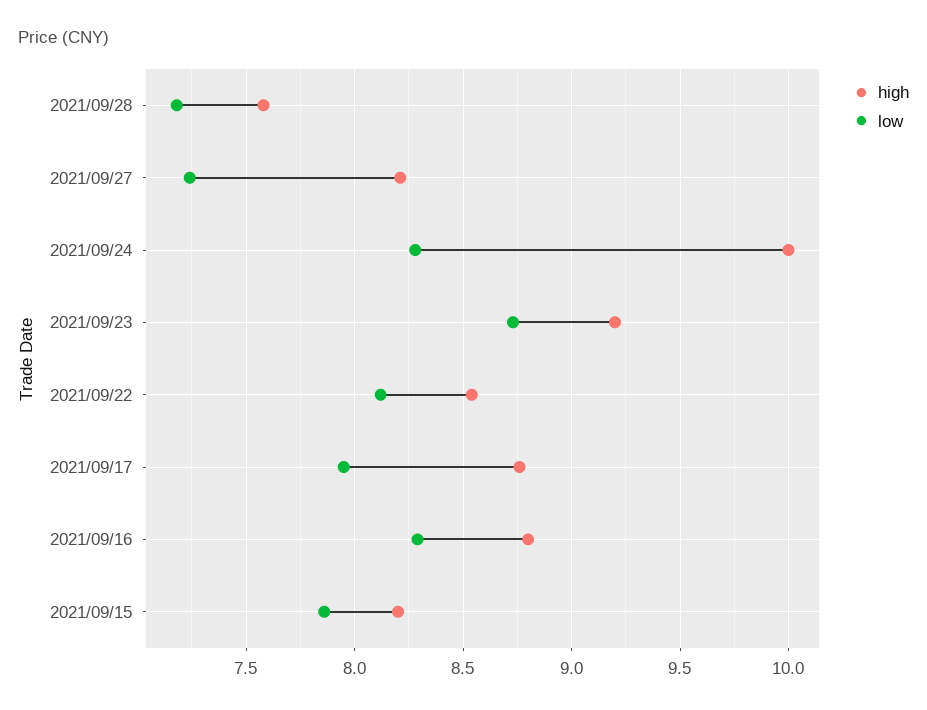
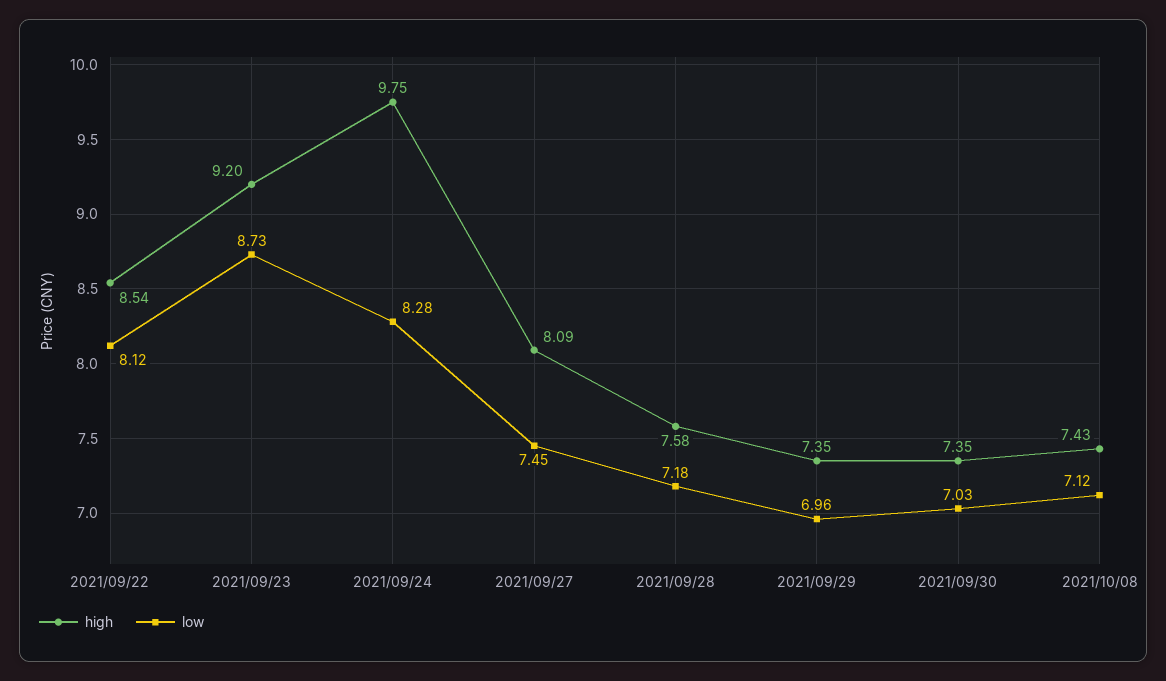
high, 2021/09/27: 8.2 -> 8.09
low, 2021/09/27: 7.25 -> 7.45
high, 2021/09/24: 10 -> 9.75
high, 2021/09/17: 8.75 -> none
low, 2021/09/17: 7.95 -> none
high, 2021/09/16: 8.8 -> none
low, 2021/09/16: 8.3 -> none
high, 2021/09/15: 8.2 -> none
low, 2021/09/15: 7.85 -> none
high, 2021/09/29: none -> 7.35
low, 2021/09/29: none -> 6.96
high, 2021/09/30: none -> 7.35
low, 2021/09/30: none -> 7.03
high, 2021/10/08: none -> 7.43
low, 2021/10/08: none -> 7.12

